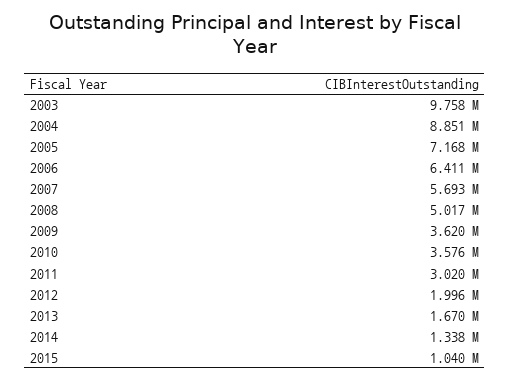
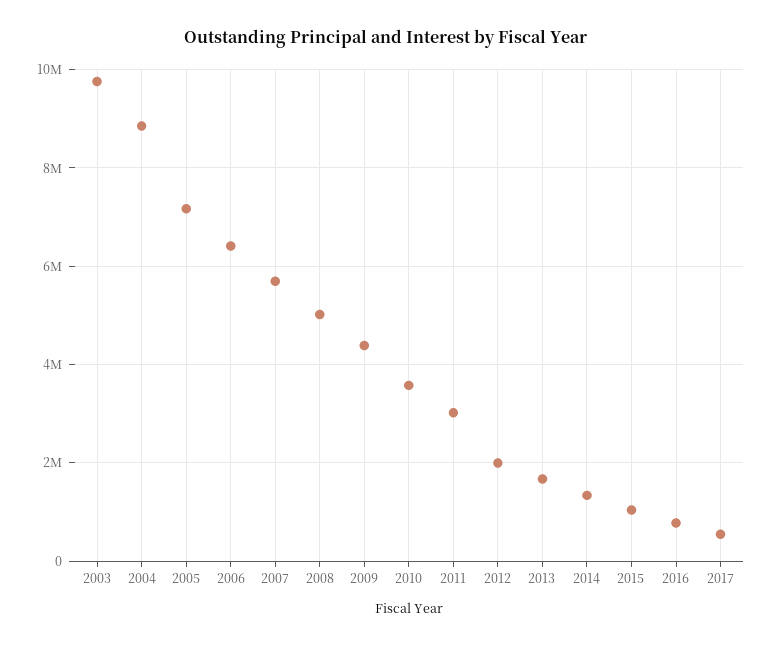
2009: 3620000 -> 4400000
2016: none -> 800000
2017: none -> 600000

